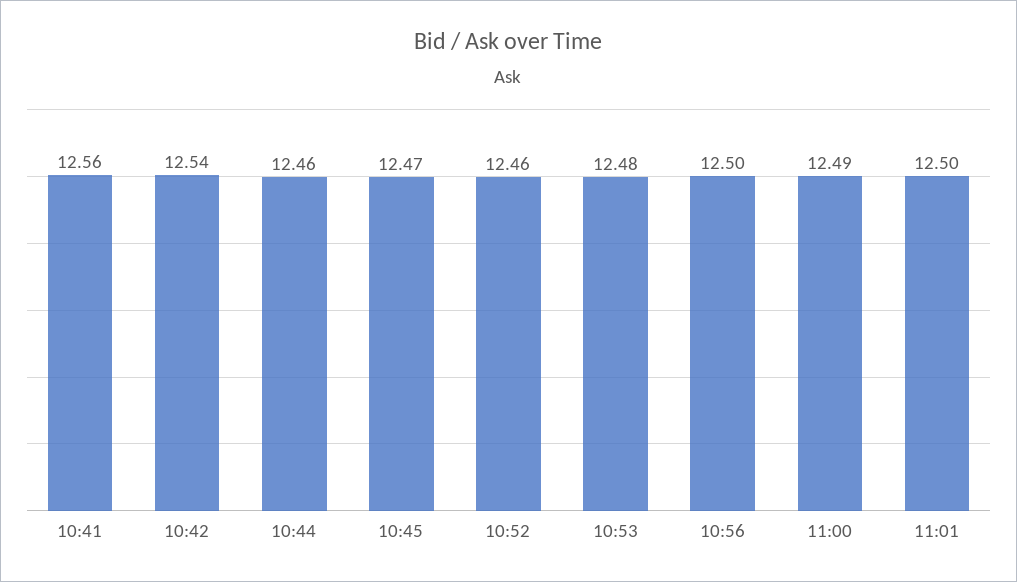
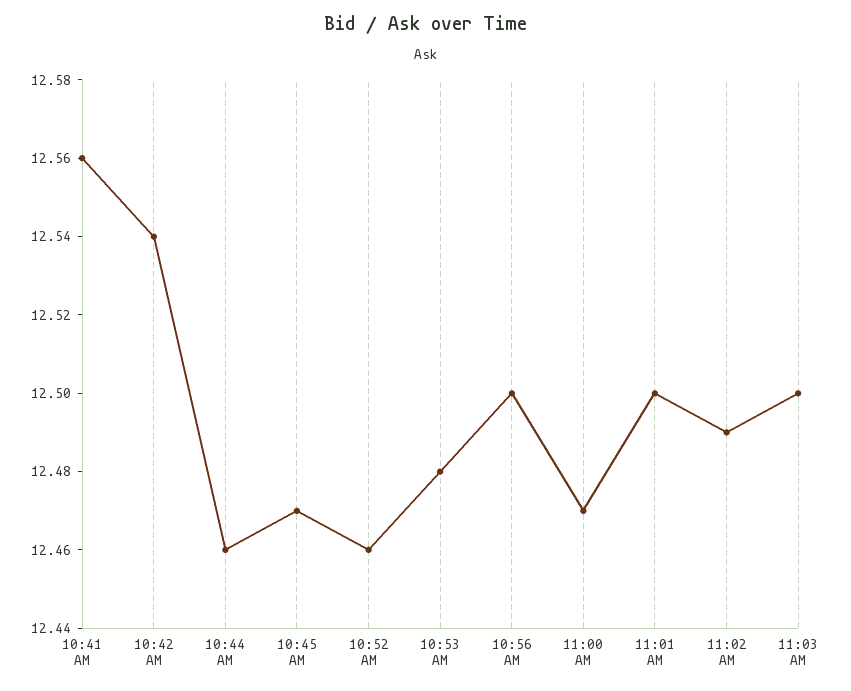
11:00: 12.49 -> 12.47
11:02 AM: none -> 12.49
11:03 AM: none -> 12.5

